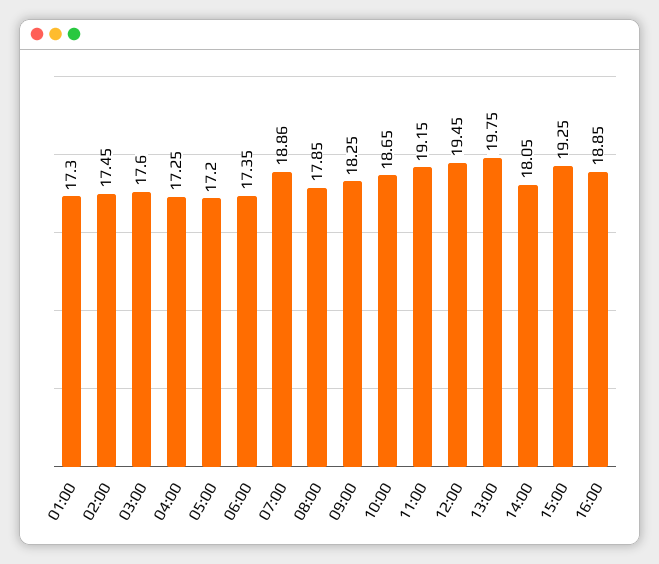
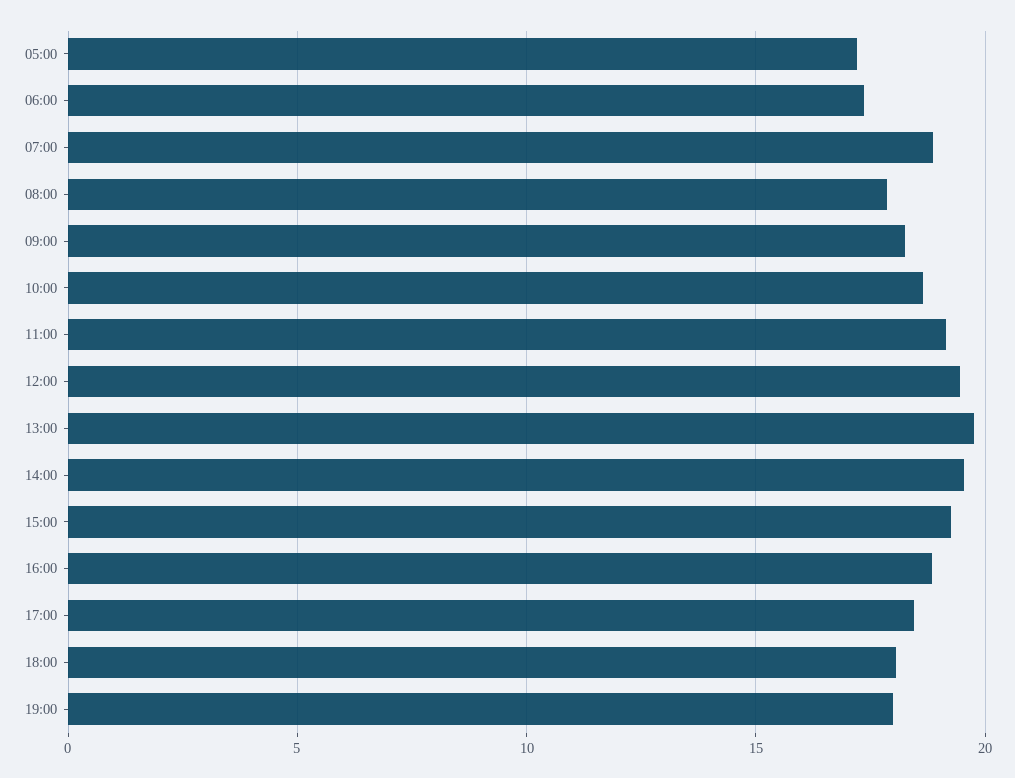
01:00: 17.3 -> none
02:00: 17.45 -> none
03:00: 17.6 -> none
04:00: 17.25 -> none
14:00: 18.05 -> 19.5
17:00: none -> 18.5
18:00: none -> 18
19:00: none -> 18

